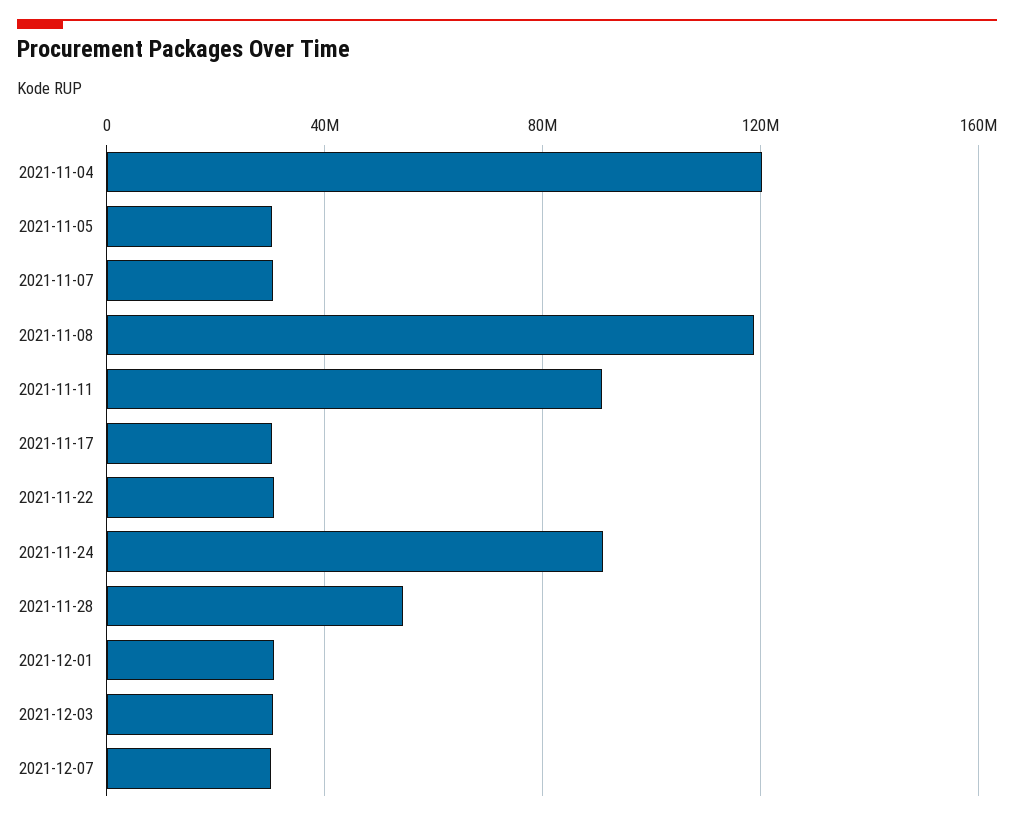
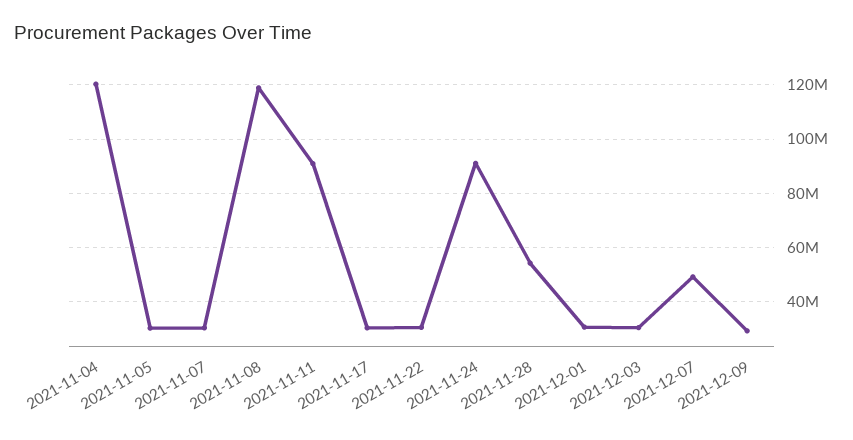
2021-12-07: 30000000 -> 50000000
2021-12-09: none -> 30000000

